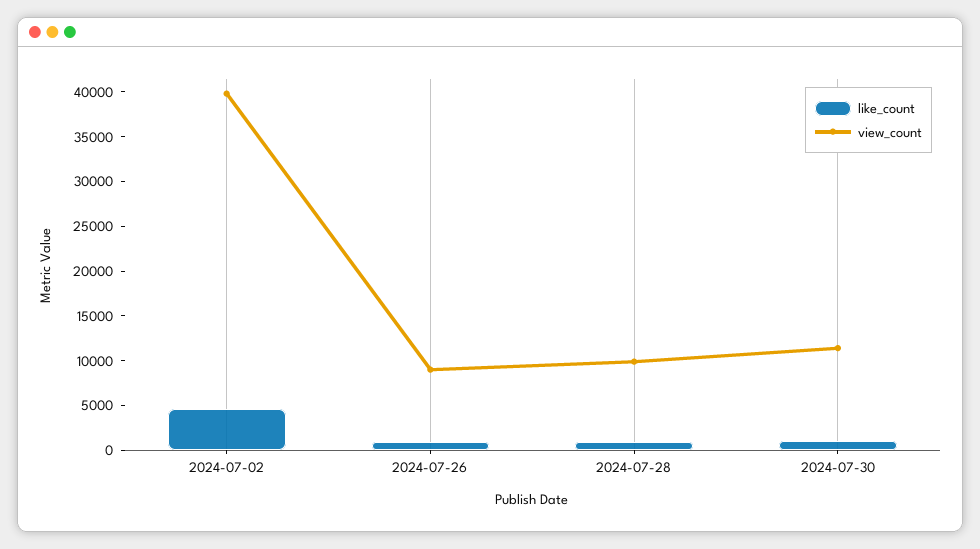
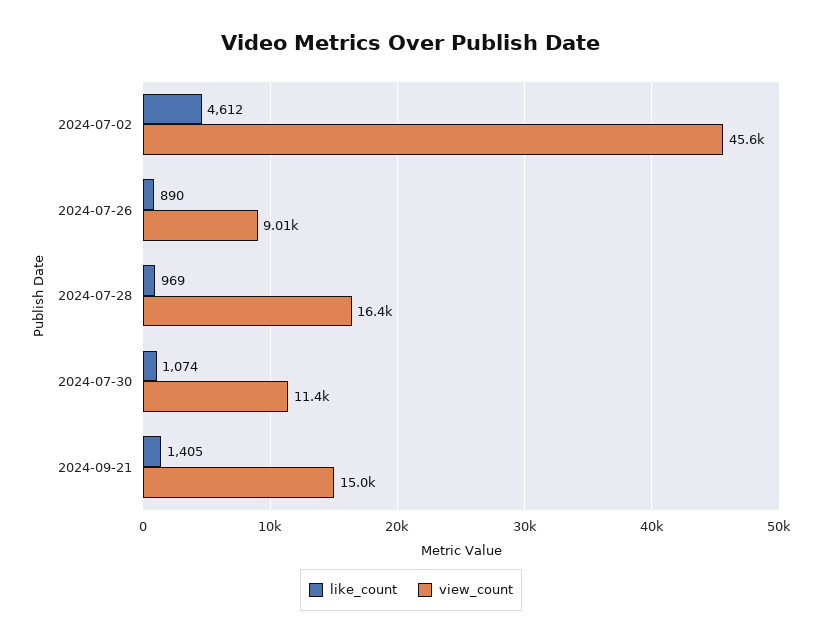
view_count, 2024-07-02: 40000 -> 45600
view_count, 2024-07-28: 10000 -> 16400
like_count, 2024-09-21: none -> 1405
view_count, 2024-09-21: none -> 15000

